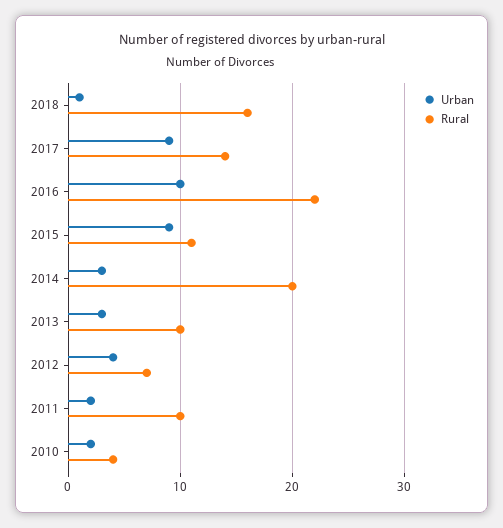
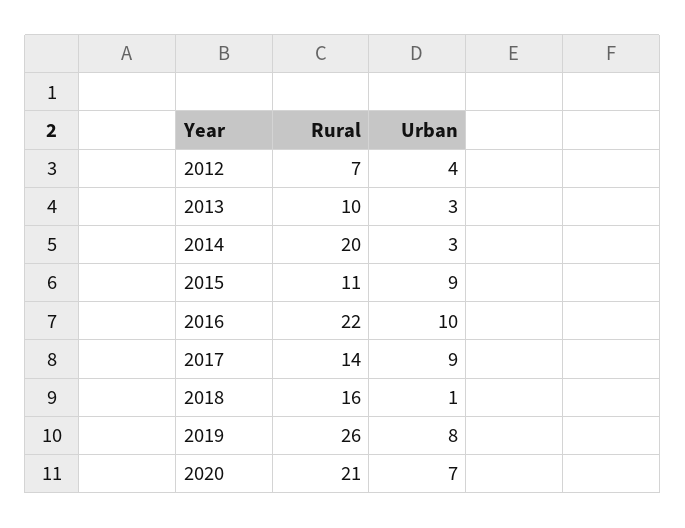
Urban, 2011: 2 -> none
Rural, 2011: 10 -> none
Urban, 2010: 2 -> none
Rural, 2010: 4 -> none
Rural, 2019: none -> 26
Urban, 2019: none -> 8
Rural, 2020: none -> 21
Urban, 2020: none -> 7

